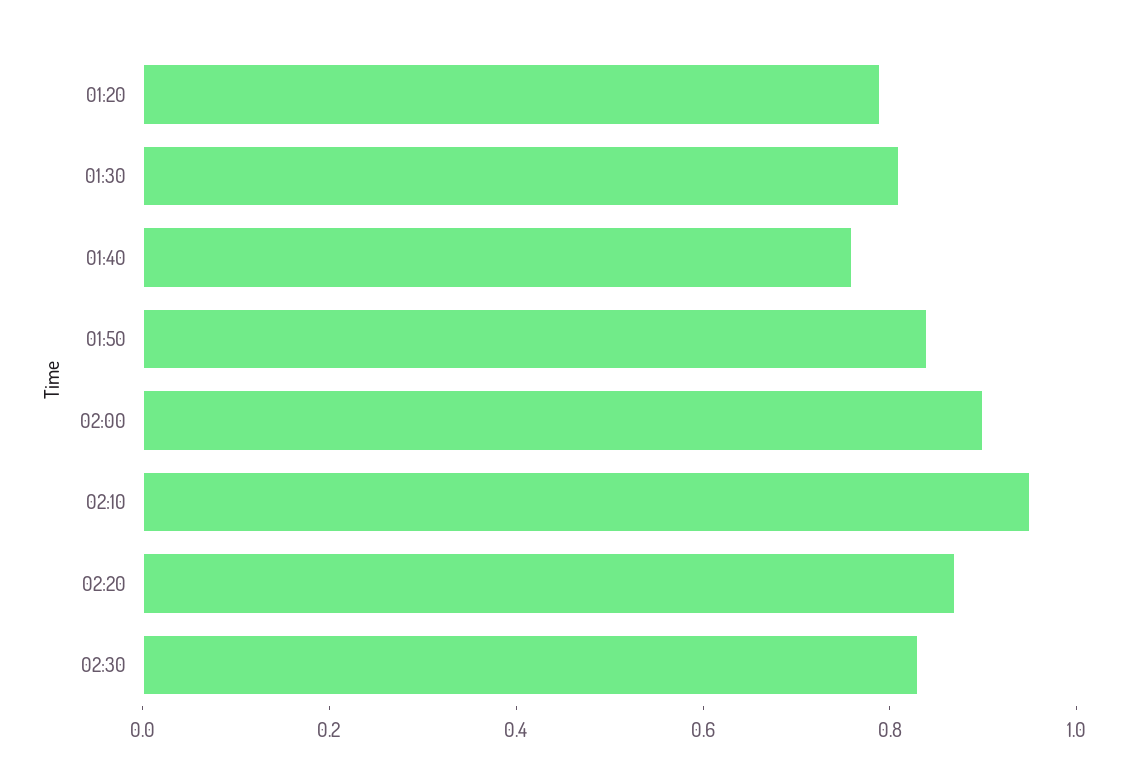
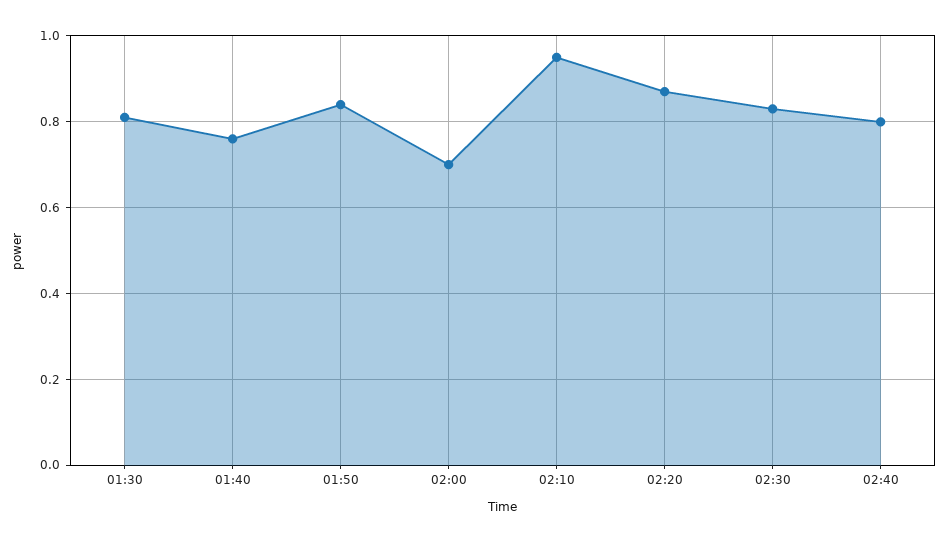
01:20: 0.8 -> none
02:00: 0.9 -> 0.7
02:40: none -> 0.8

